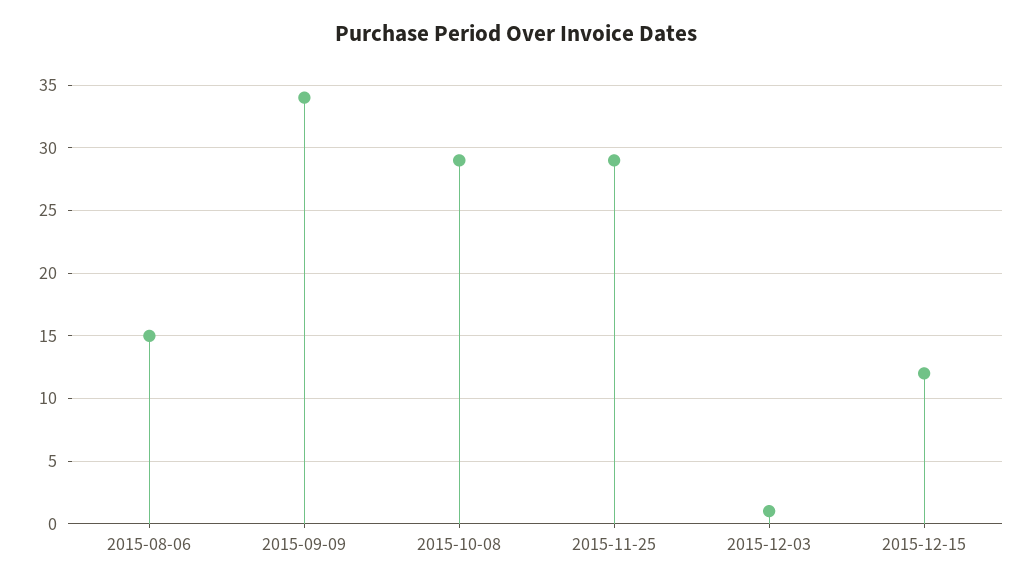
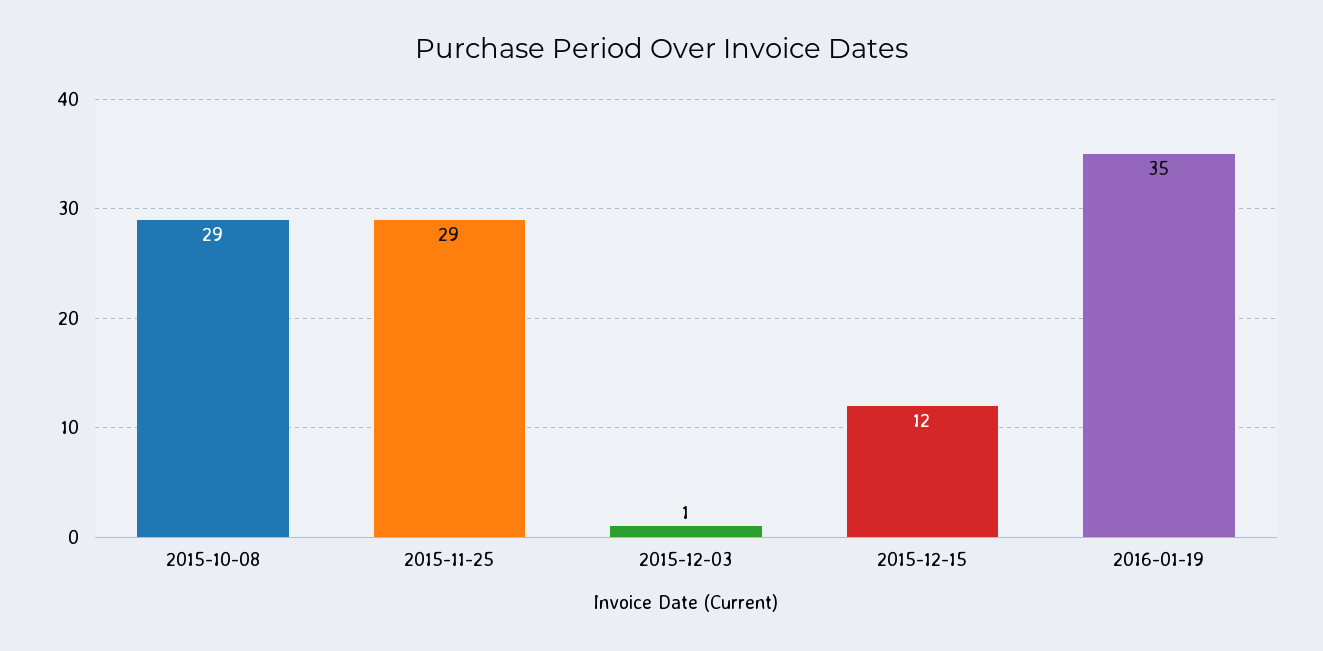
2015-08-06: 15 -> none
2015-09-09: 34 -> none
2016-01-19: none -> 35

